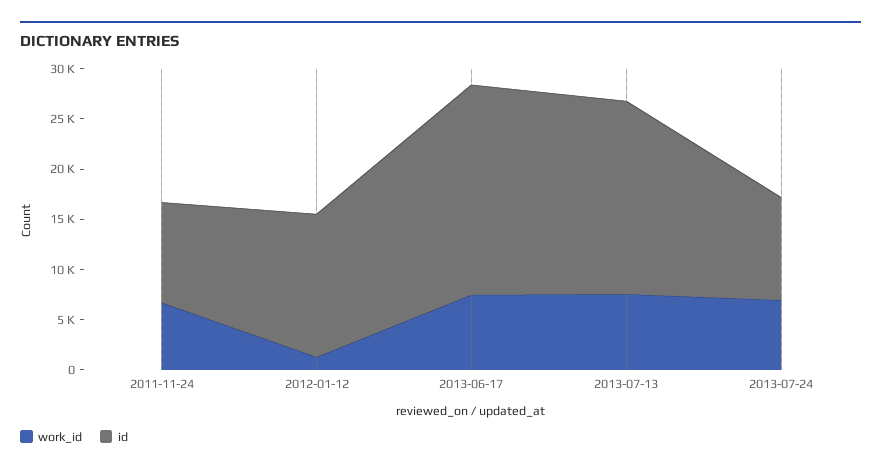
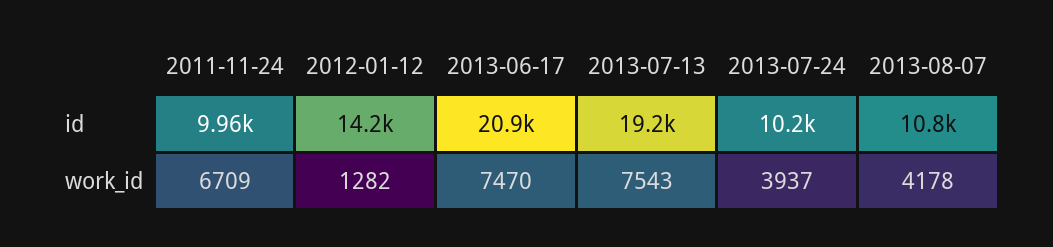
work_id, 2013-07-24: 7000 -> 3937
id, 2013-08-07: none -> 10800
work_id, 2013-08-07: none -> 4178

